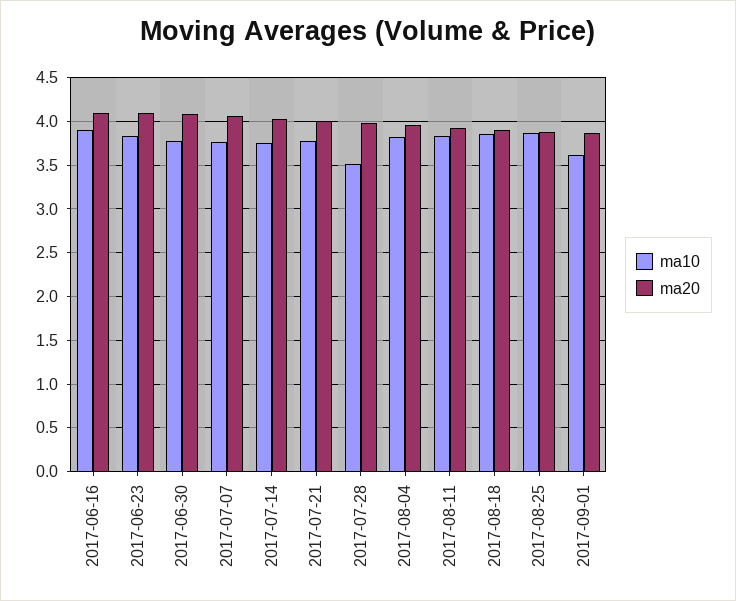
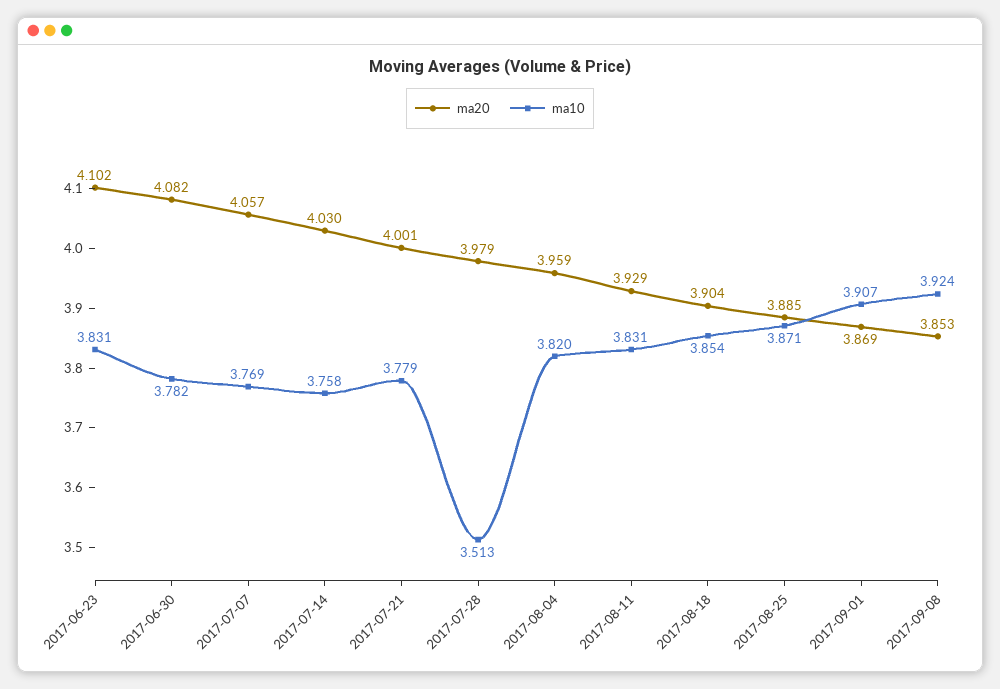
ma10, 2017-06-16: 3.9 -> none
ma20, 2017-06-16: 4.1 -> none
ma10, 2017-09-01: 3.6 -> 3.907
ma20, 2017-09-08: none -> 3.853
ma10, 2017-09-08: none -> 3.924

